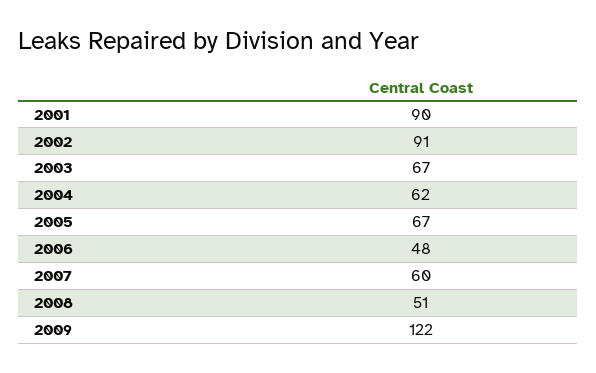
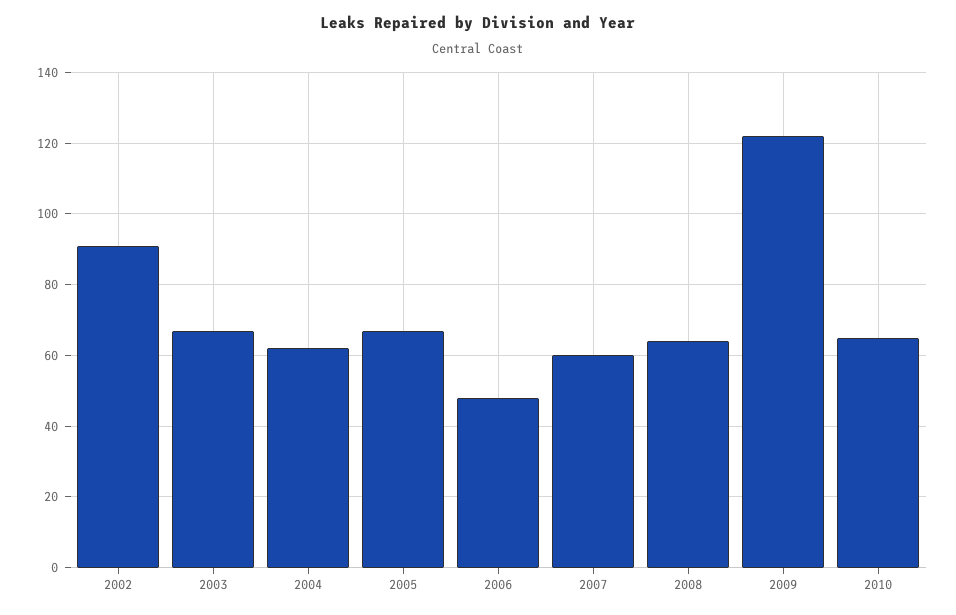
2001: 90 -> none
2008: 51 -> 65
2010: none -> 65

